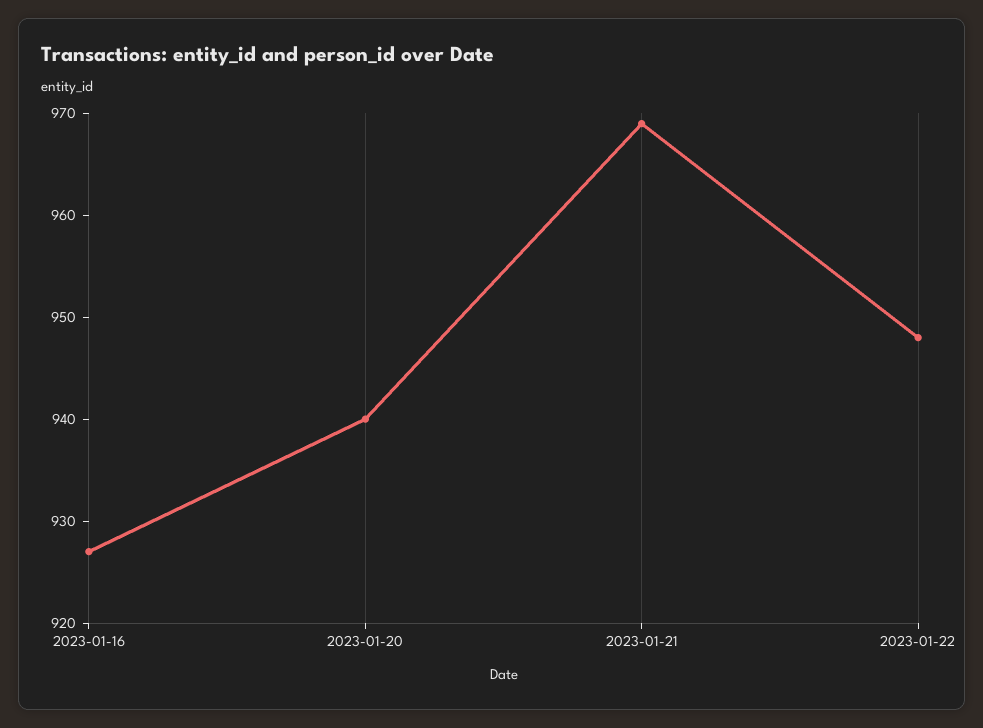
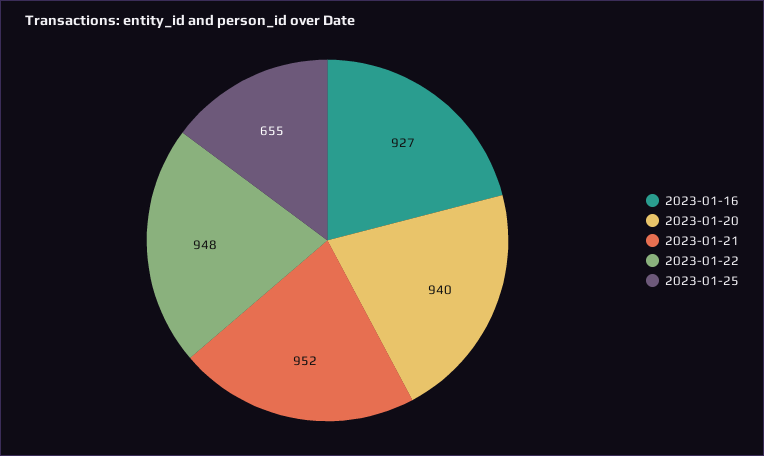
2023-01-21: 969 -> 952
2023-01-25: none -> 655

